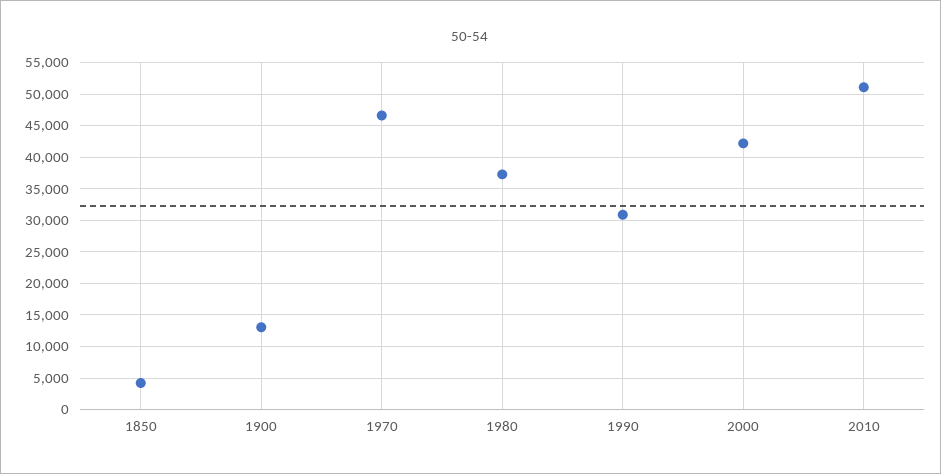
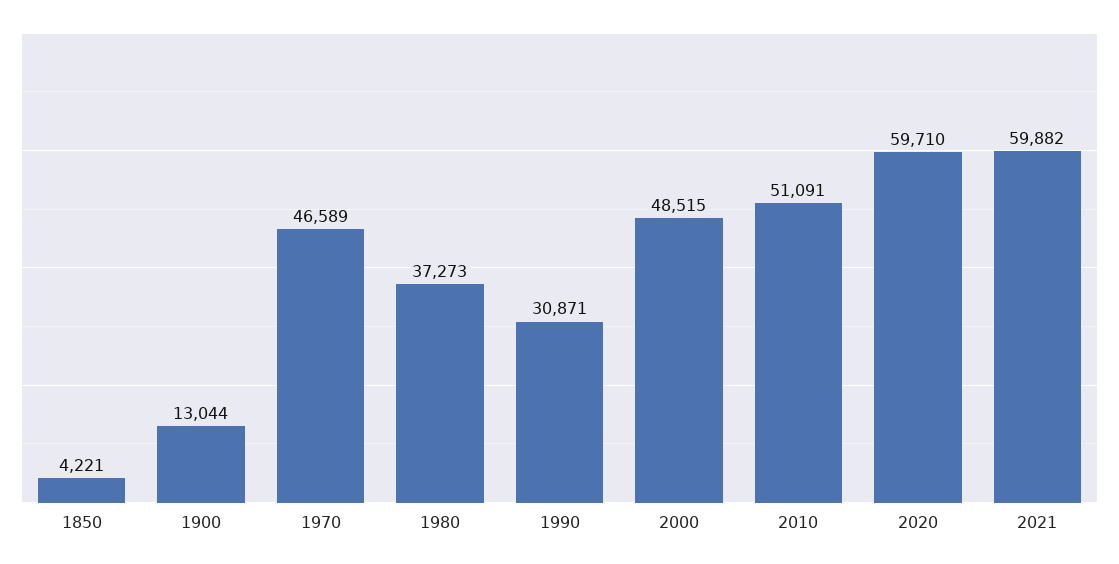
2000: 42000 -> 48515
2020: none -> 59710
2021: none -> 59882

